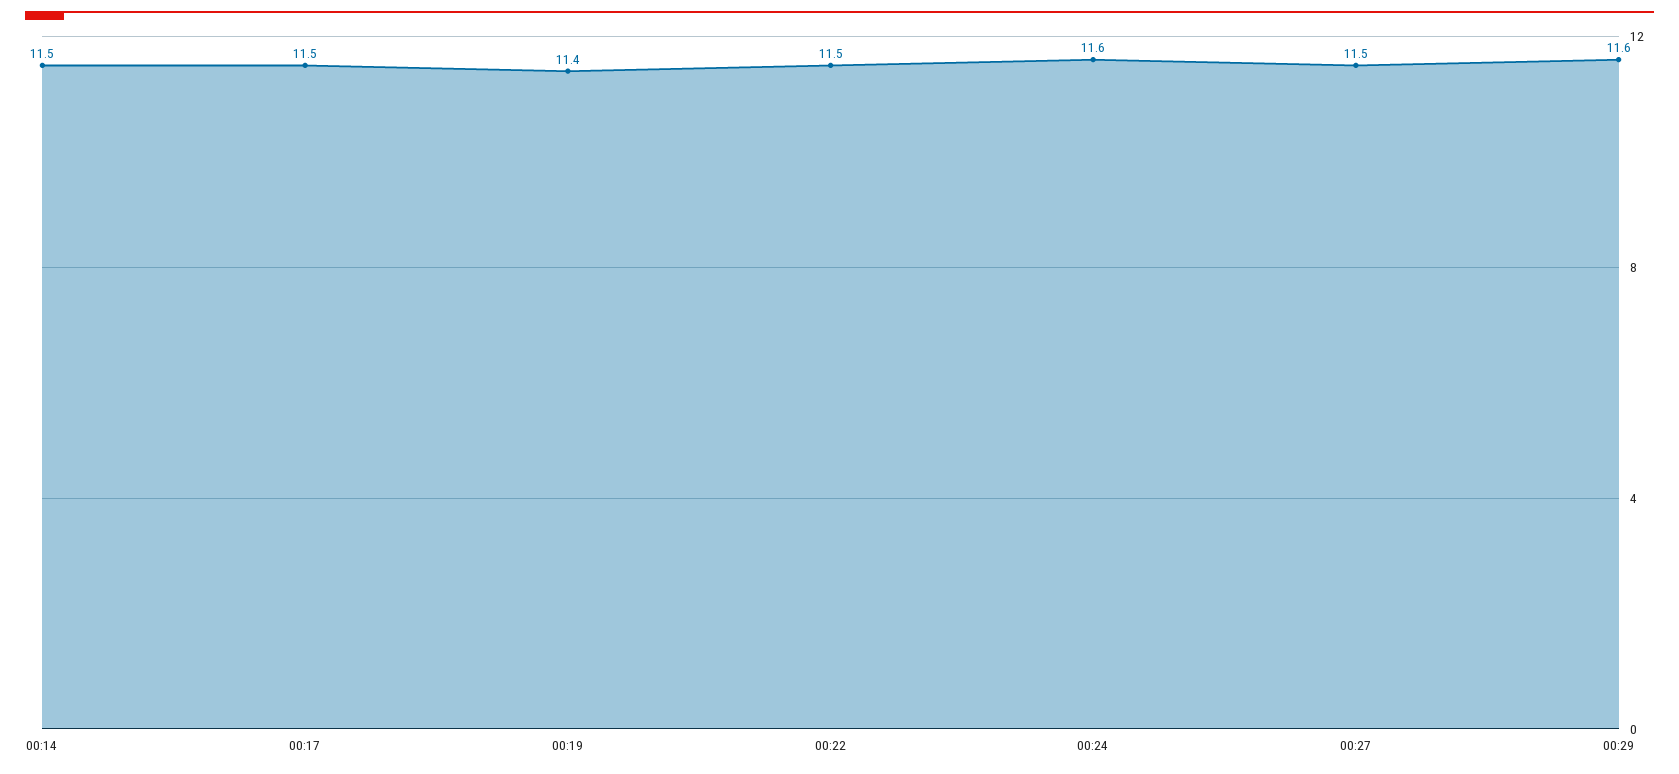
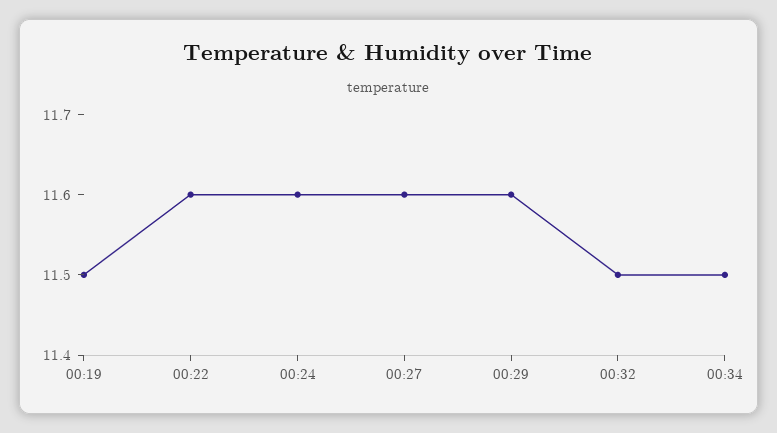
00:14: 11.5 -> none
00:17: 11.5 -> none
00:19: 11.4 -> 11.5
00:22: 11.5 -> 11.6
00:27: 11.5 -> 11.6
00:32: none -> 11.5
00:34: none -> 11.5

